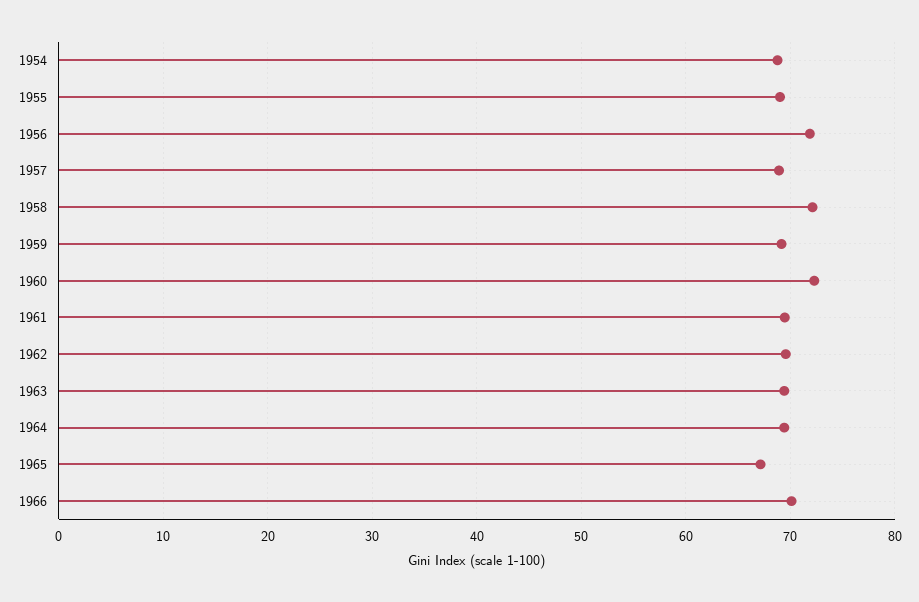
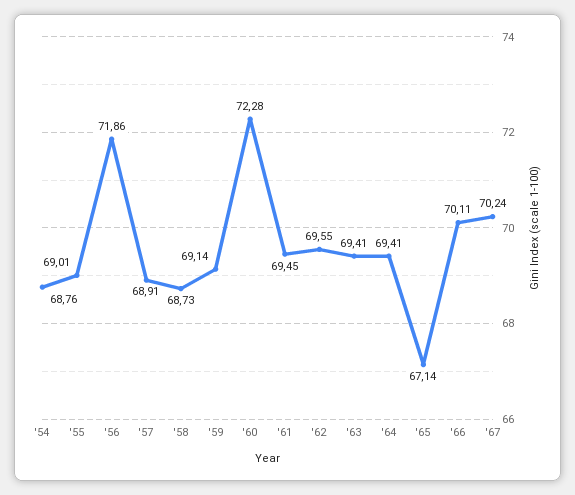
1958: 72 -> 68.73
'67: none -> 70.24

